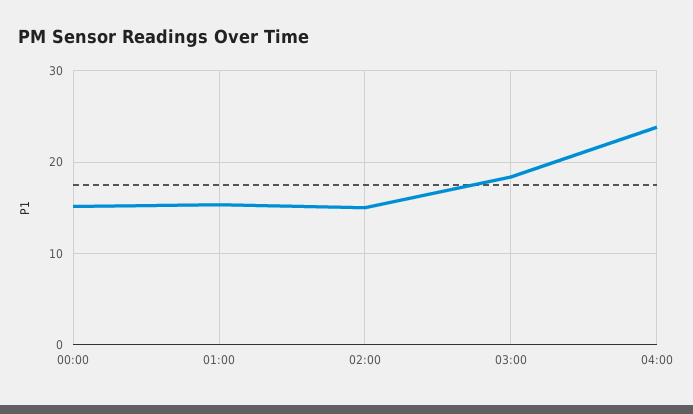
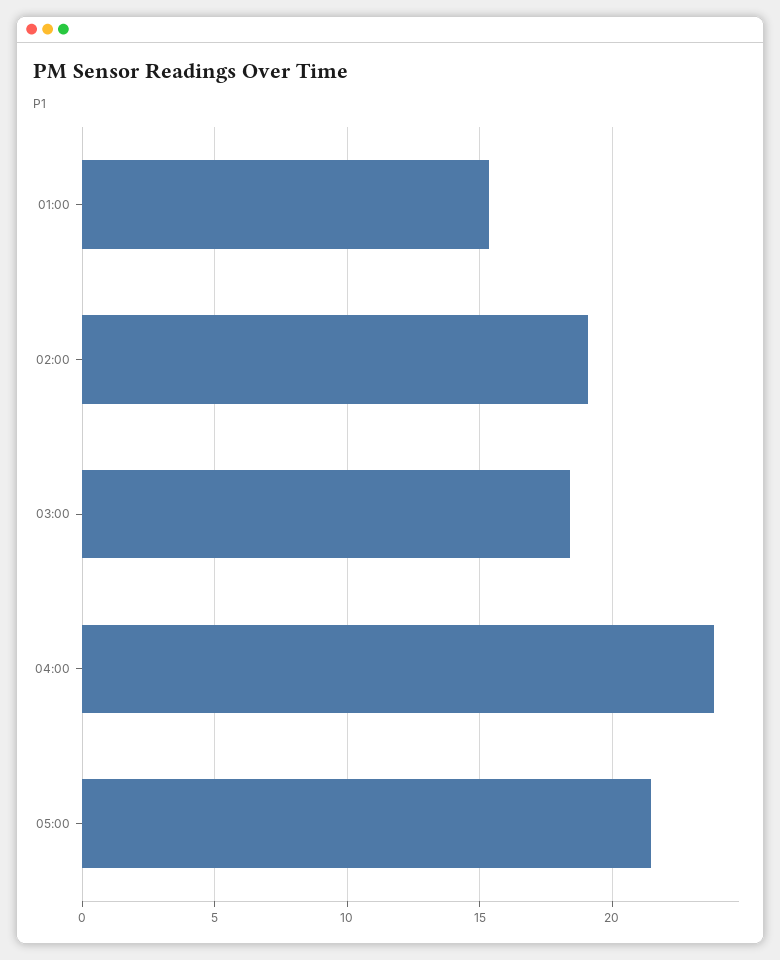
00:00: 15 -> none
02:00: 15 -> 19
05:00: none -> 21.5

